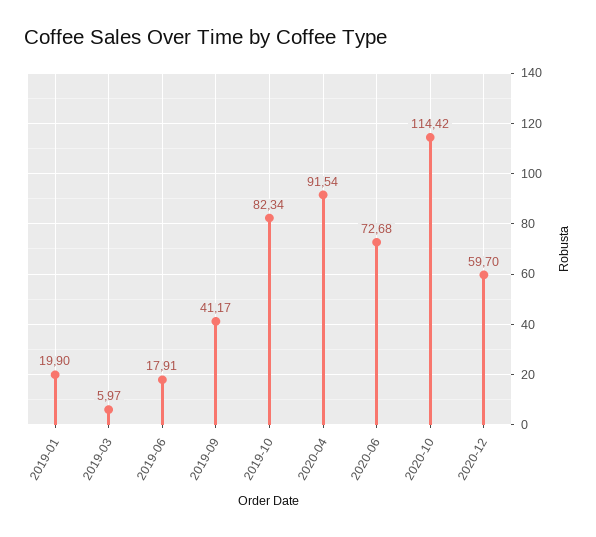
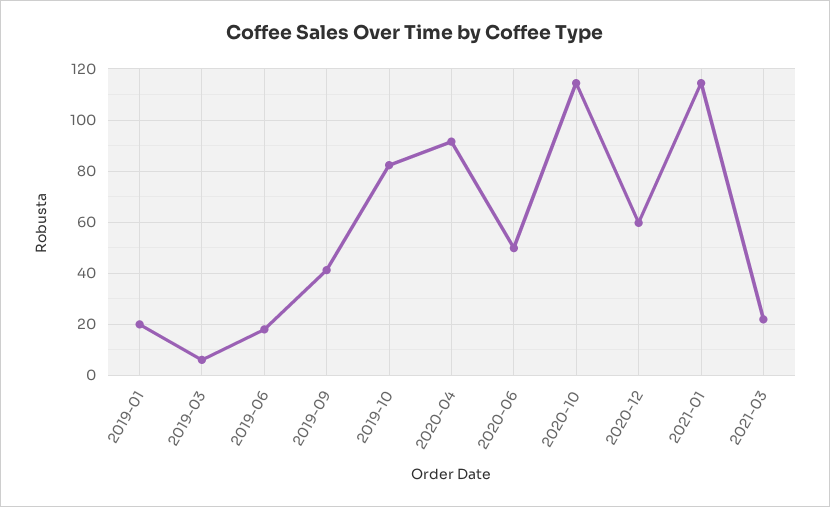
2020-06: 72.68 -> 50
2021-01: none -> 115
2021-03: none -> 22.5

